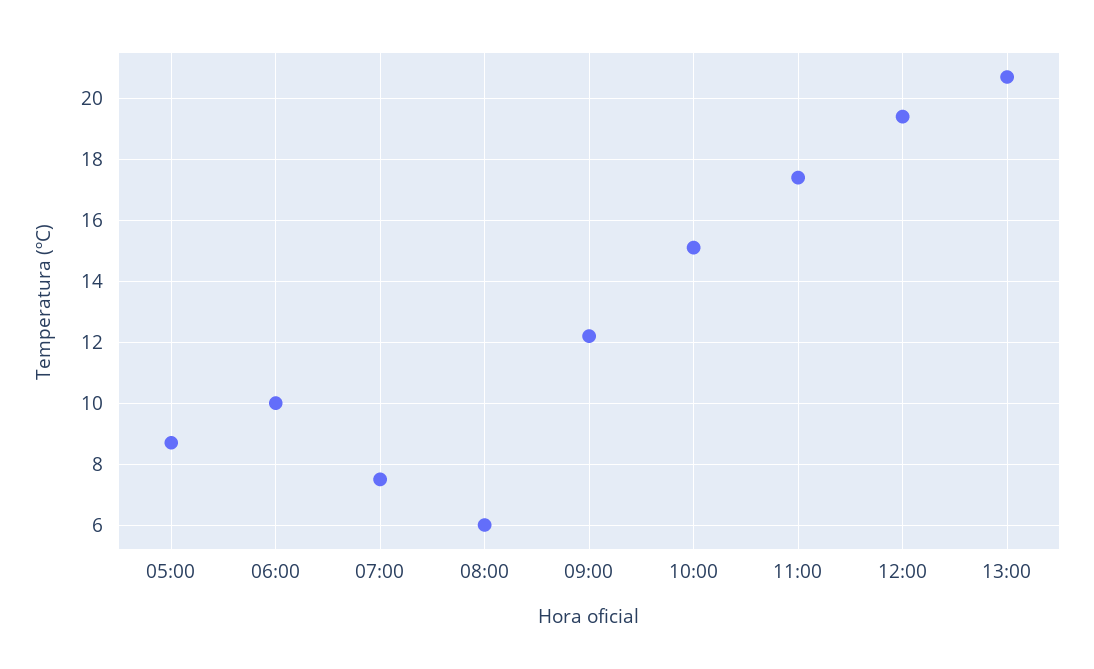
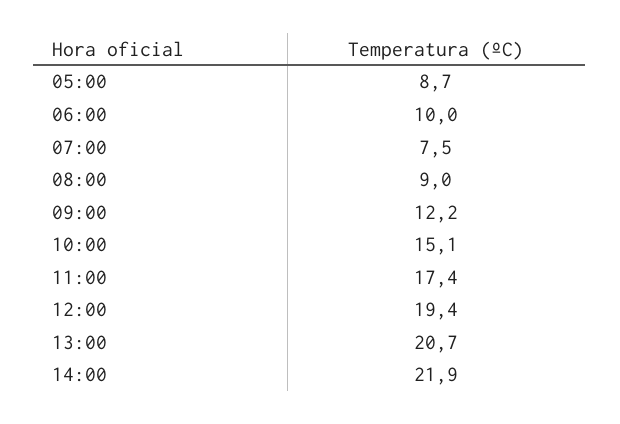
08:00: 6 -> 9
14:00: none -> 21.9

